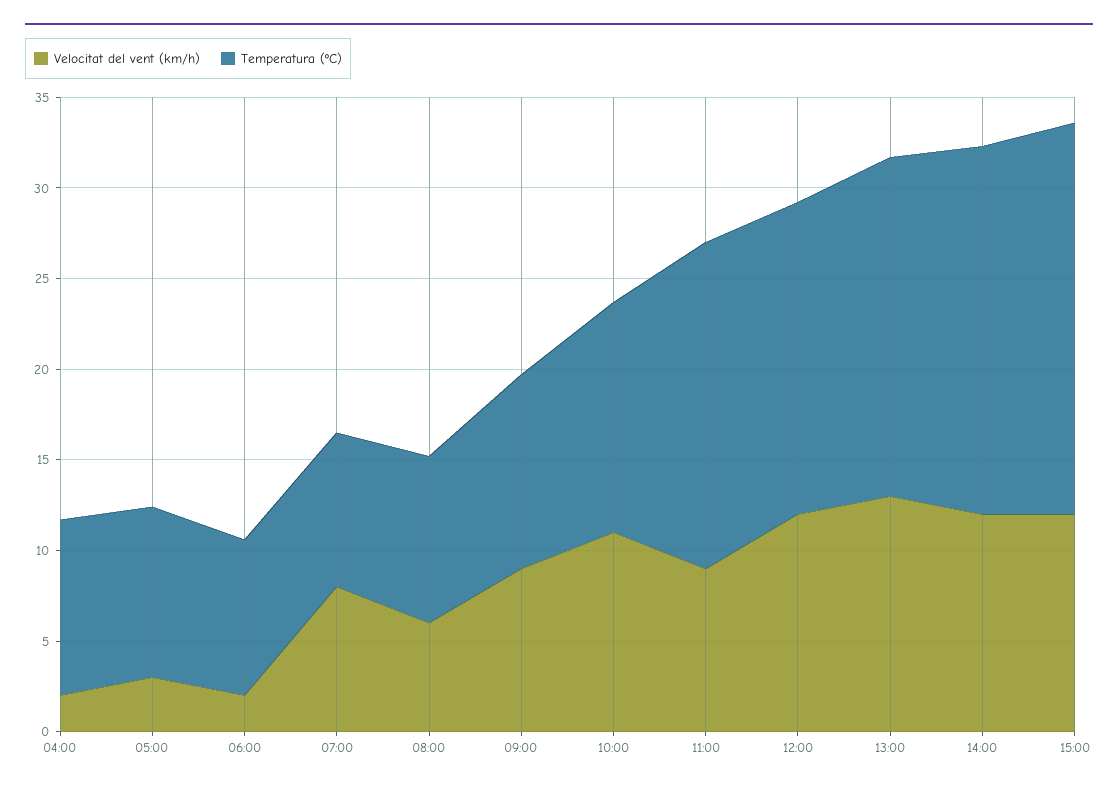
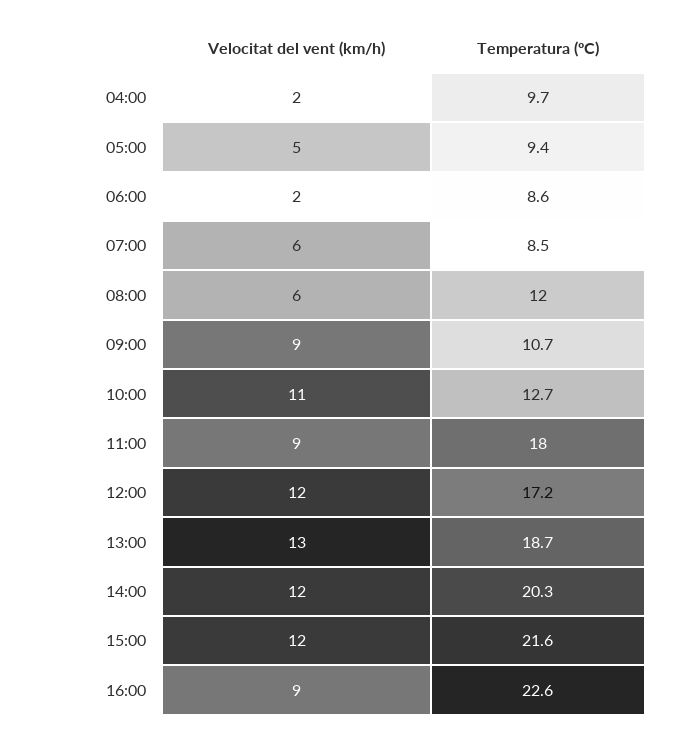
Velocitat del vent (km/h), 05:00: 3 -> 5
Velocitat del vent (km/h), 07:00: 8 -> 6
Temperatura (ºC), 08:00: 9 -> 12
Velocitat del vent (km/h), 16:00: none -> 9
Temperatura (ºC), 16:00: none -> 22.6

